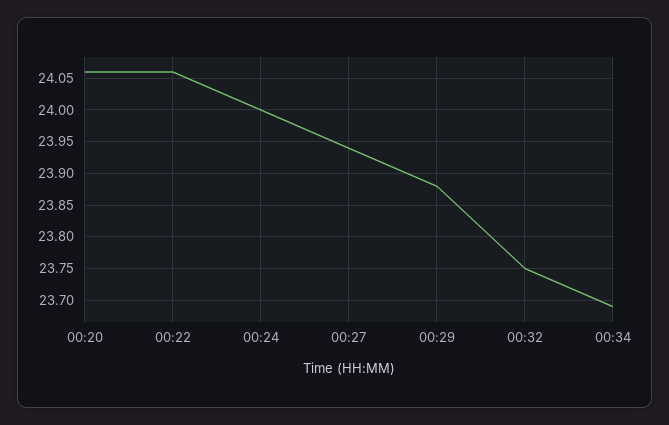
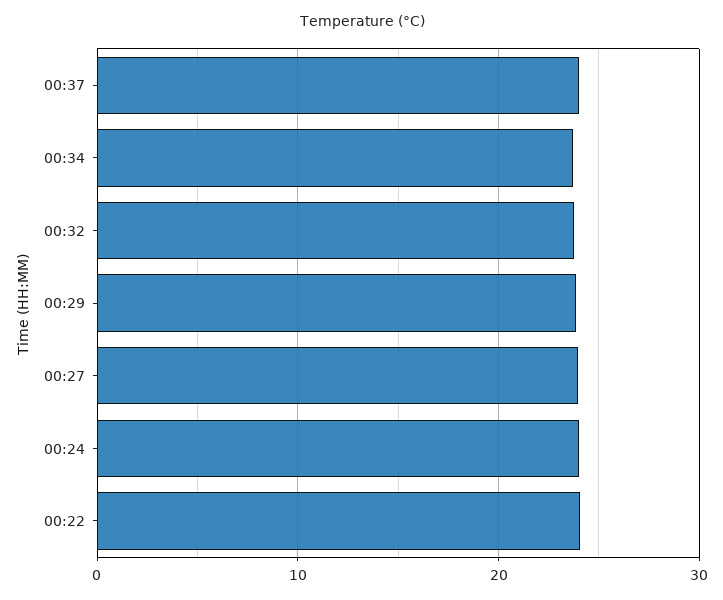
00:20: 24.06 -> none
00:37: none -> 24

